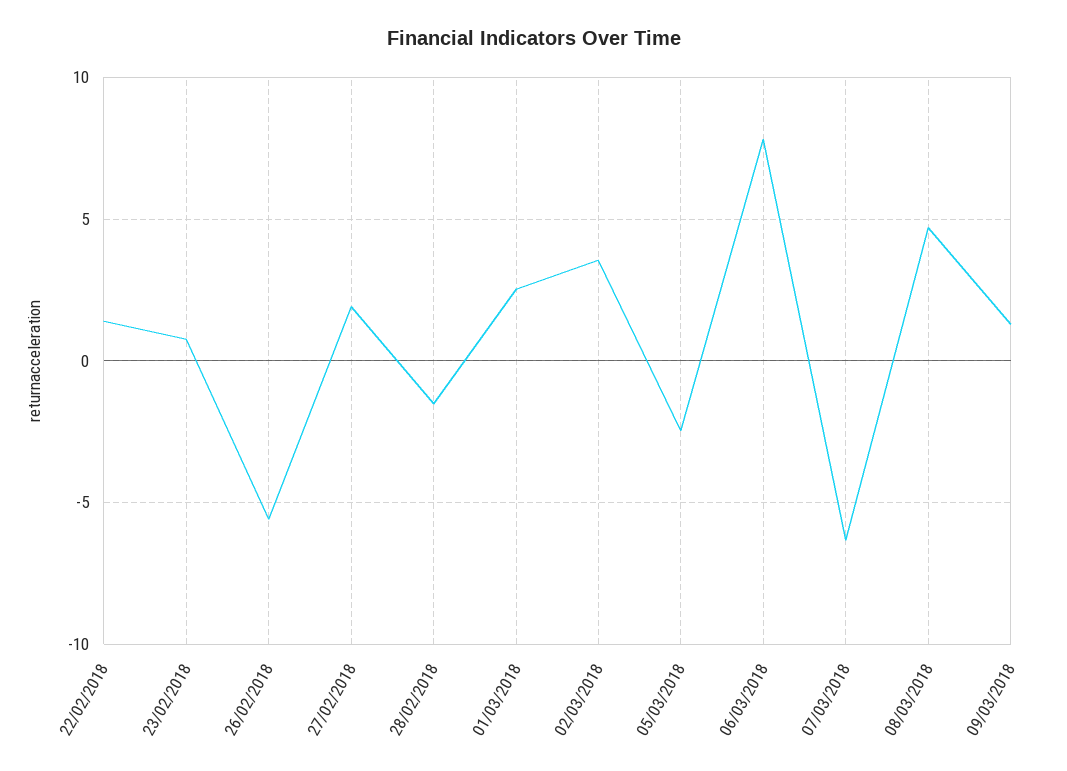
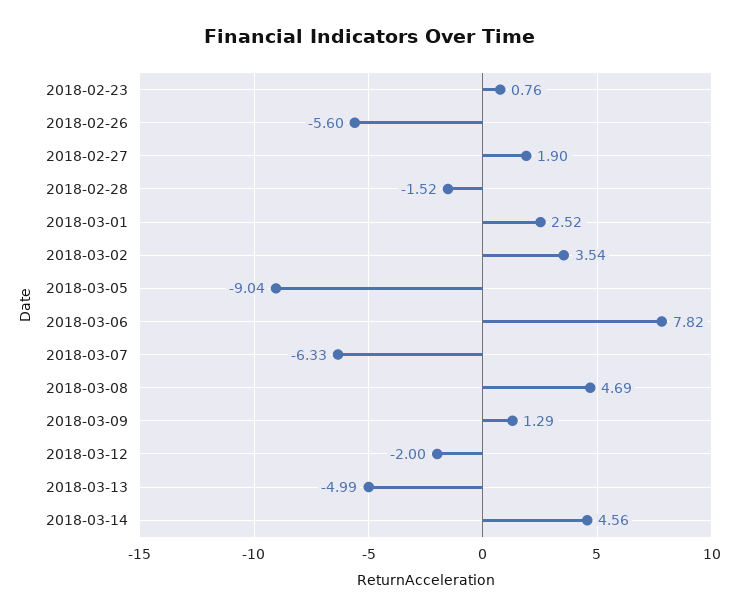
22/02/2018: 1.5 -> none
05/03/2018: -2.5 -> -9.04
2018-03-12: none -> -2
2018-03-13: none -> -4.99
2018-03-14: none -> 4.56

